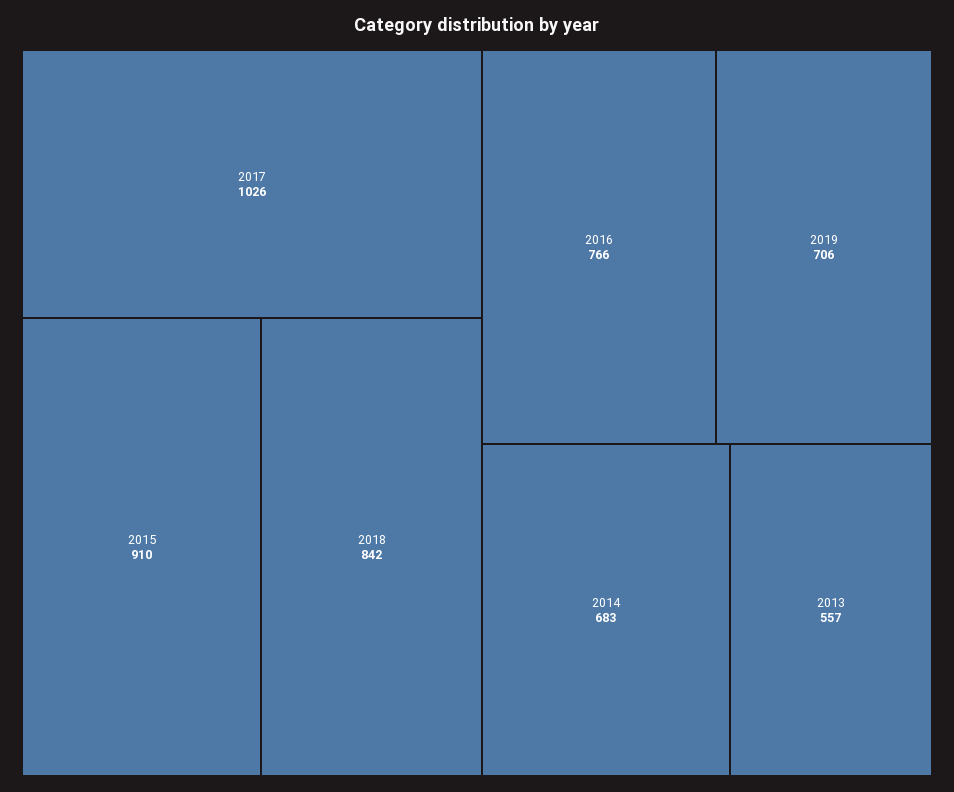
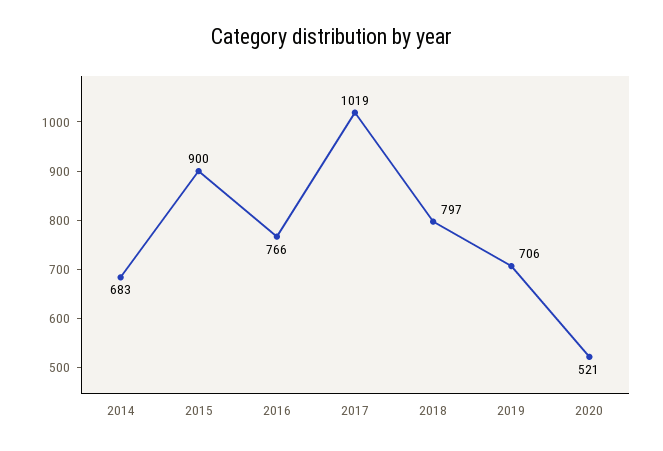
2017: 1026 -> 1019
2015: 910 -> 900
2018: 842 -> 797
2013: 557 -> none
2020: none -> 521

